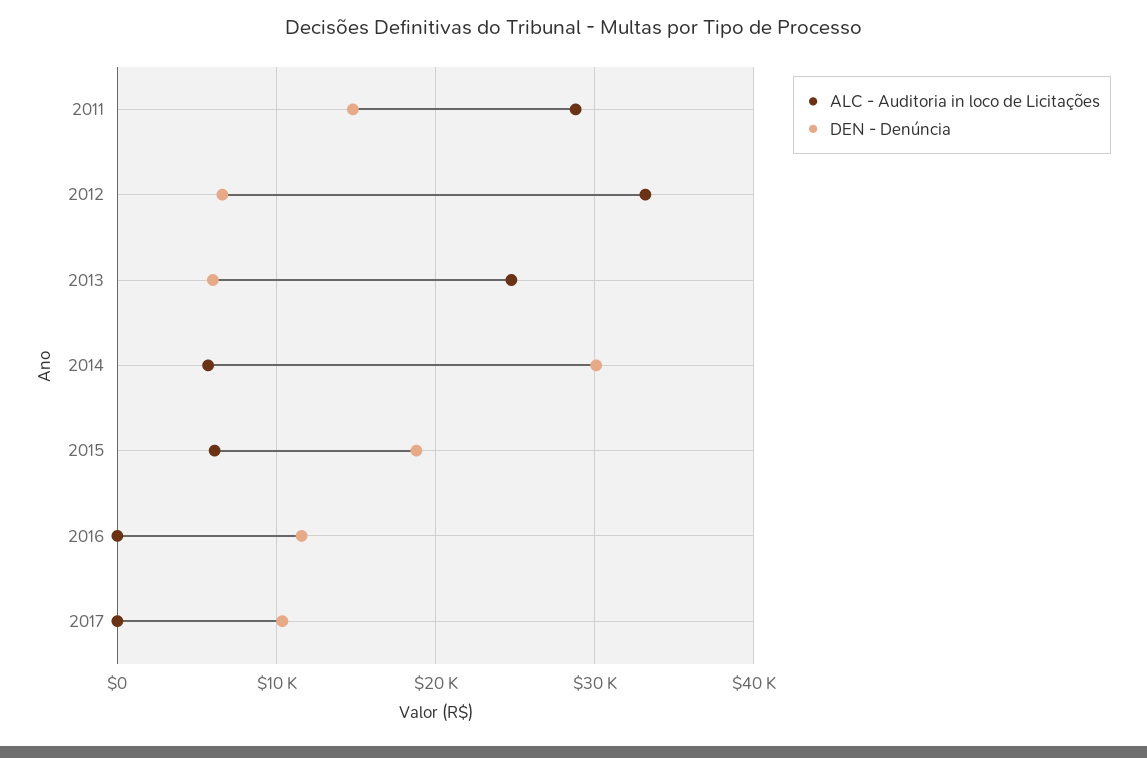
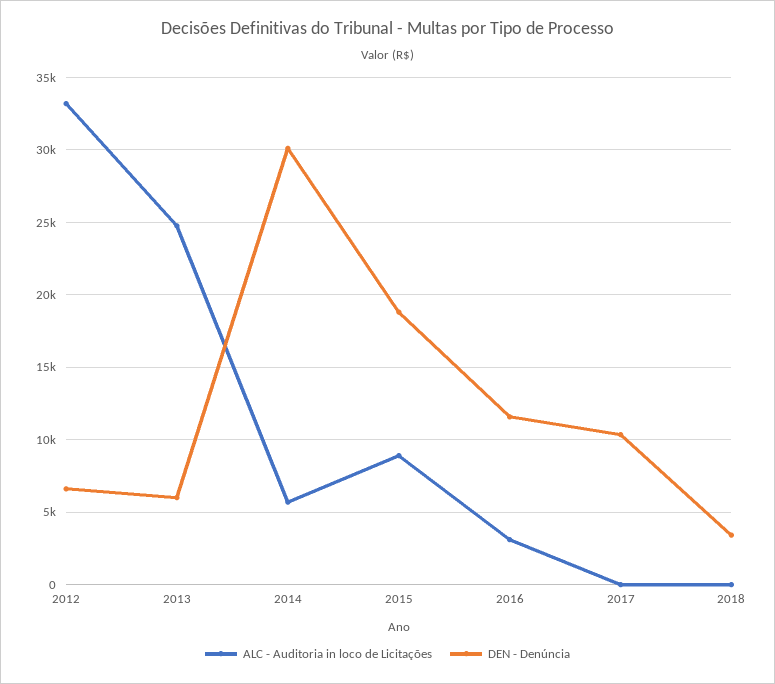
ALC - Auditoria in loco de Licitações, 2011: 29000 -> none
DEN - Denúncia, 2011: 15000 -> none
ALC - Auditoria in loco de Licitações, 2015: 6000 -> 9000
ALC - Auditoria in loco de Licitações, 2016: 0 -> 3000
ALC - Auditoria in loco de Licitações, 2018: none -> 0
DEN - Denúncia, 2018: none -> 3500

